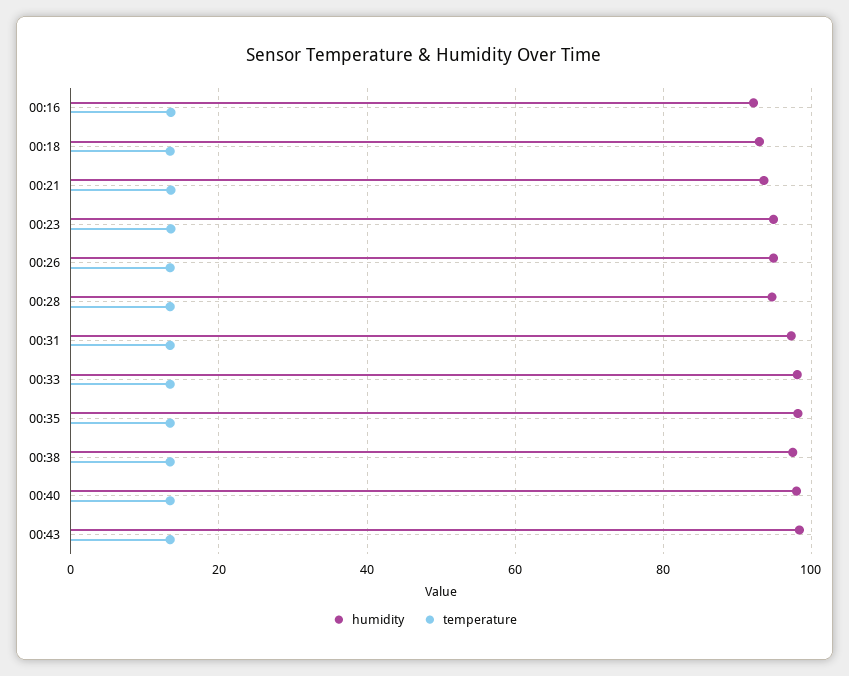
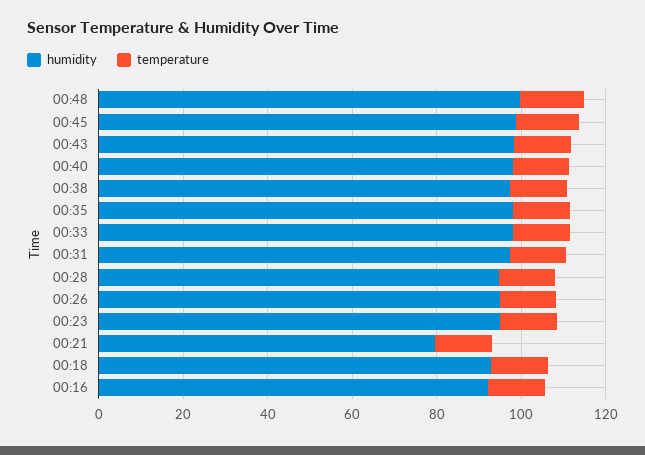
humidity, 00:21: 94 -> 80
humidity, 00:48: none -> 100
temperature, 00:48: none -> 15
humidity, 00:45: none -> 100
temperature, 00:45: none -> 15

